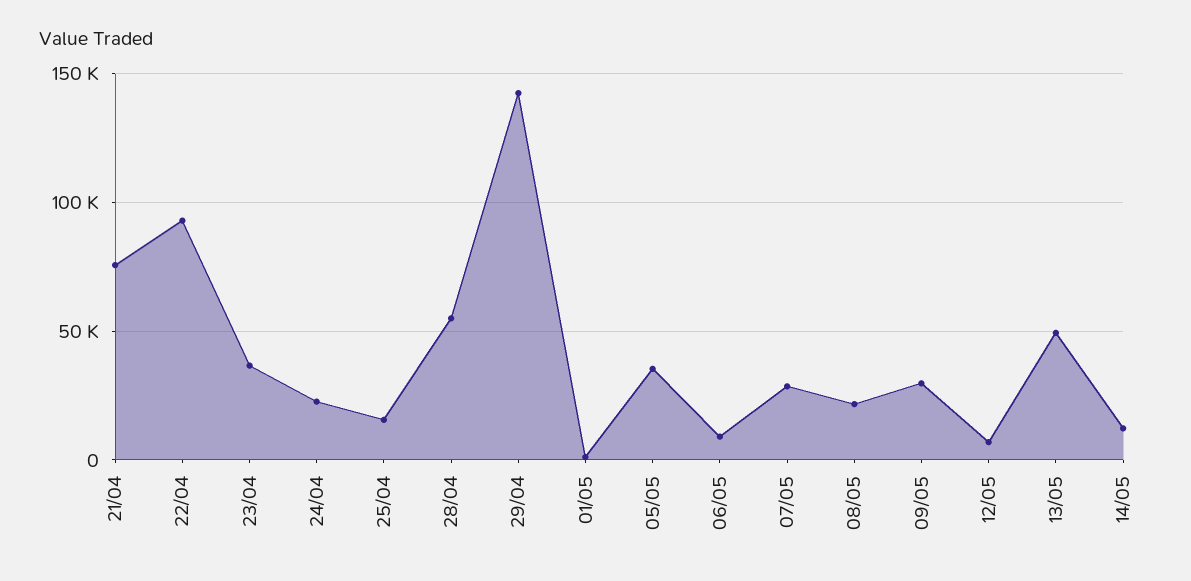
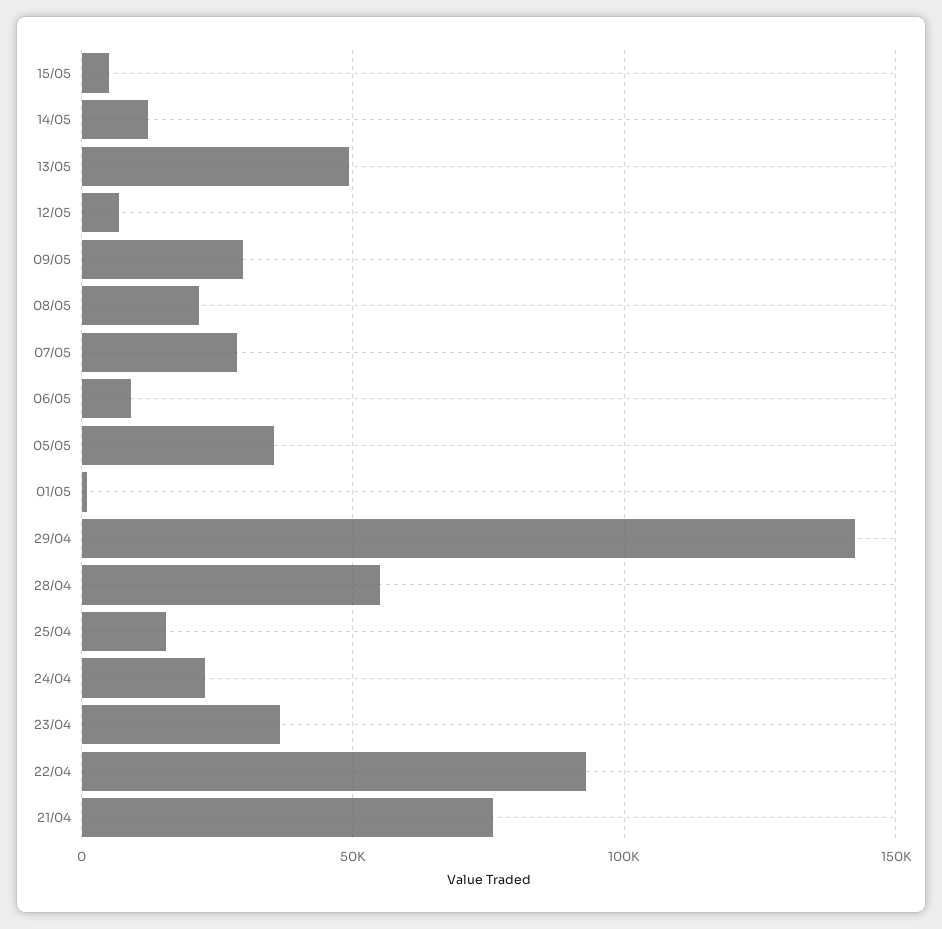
15/05: none -> 5000

